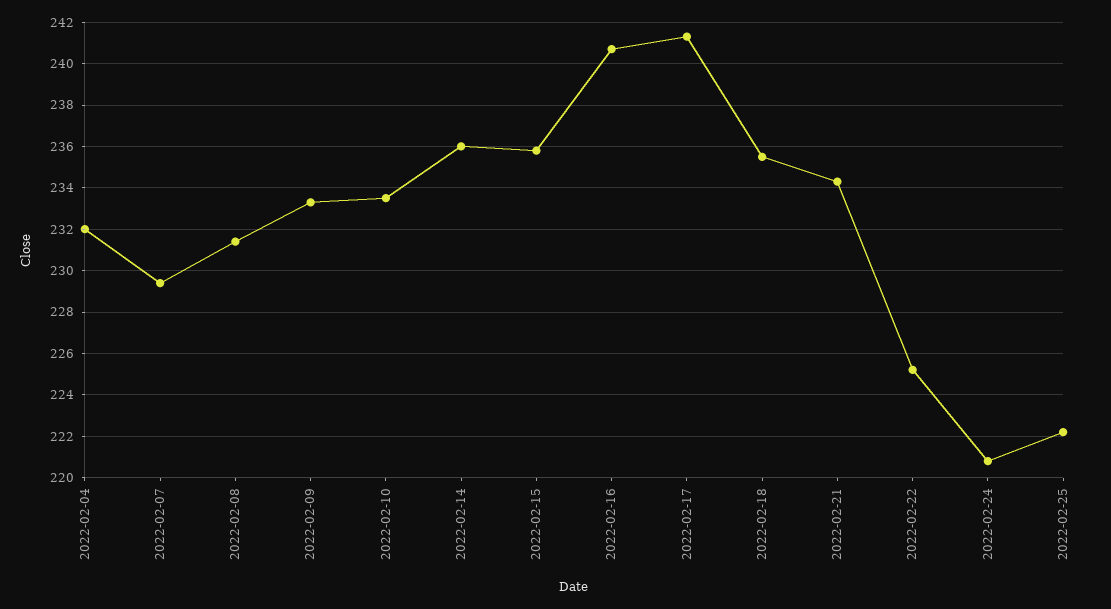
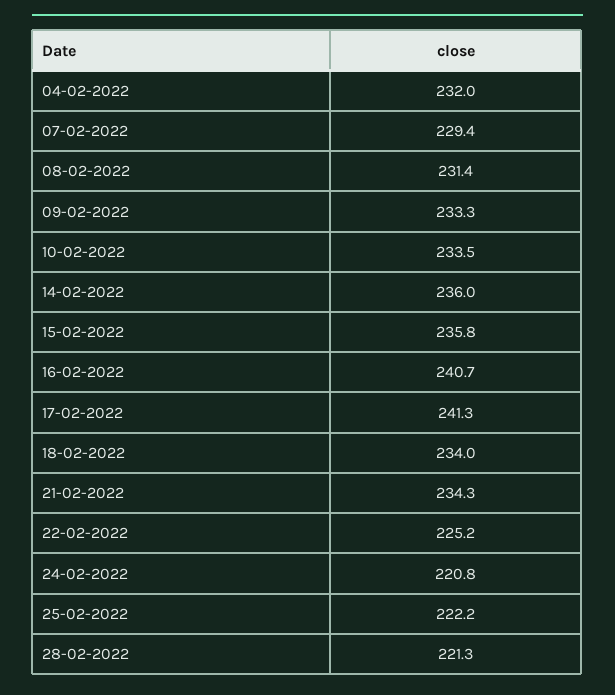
2022-02-18: 235.5 -> 234
28-02-2022: none -> 221.3

